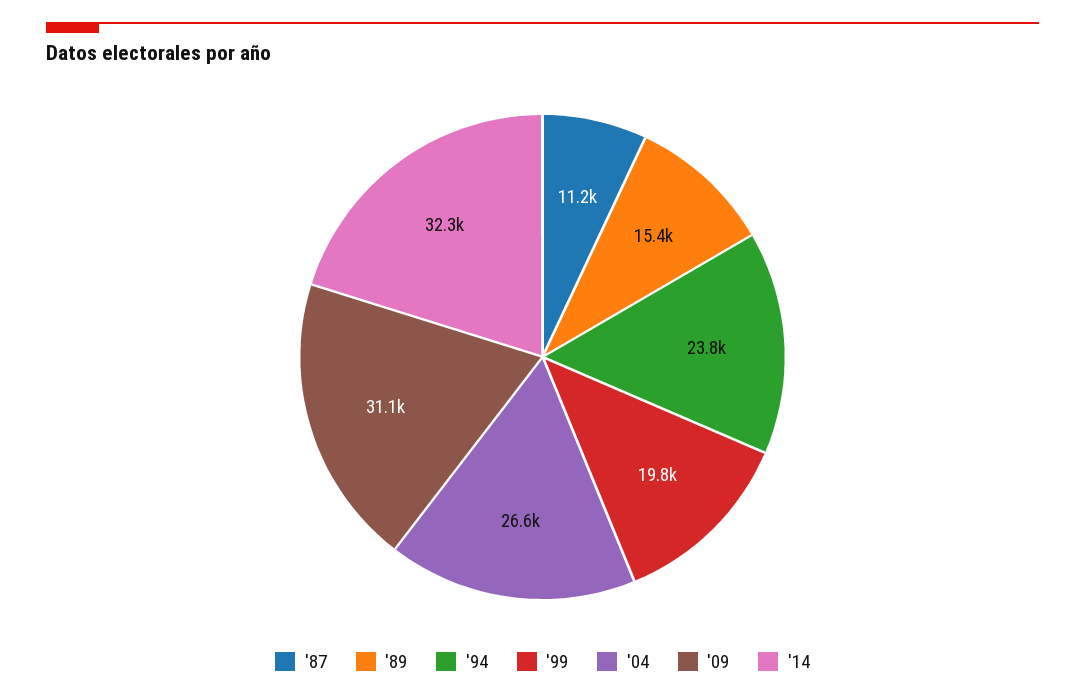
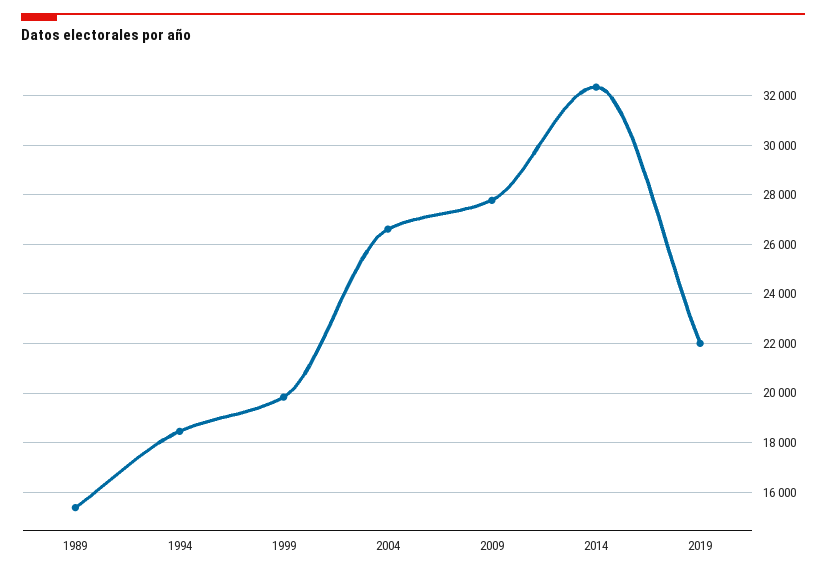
'87: 11200 -> none
'94: 23800 -> 18500
'09: 31100 -> 27750
2019: none -> 22000

